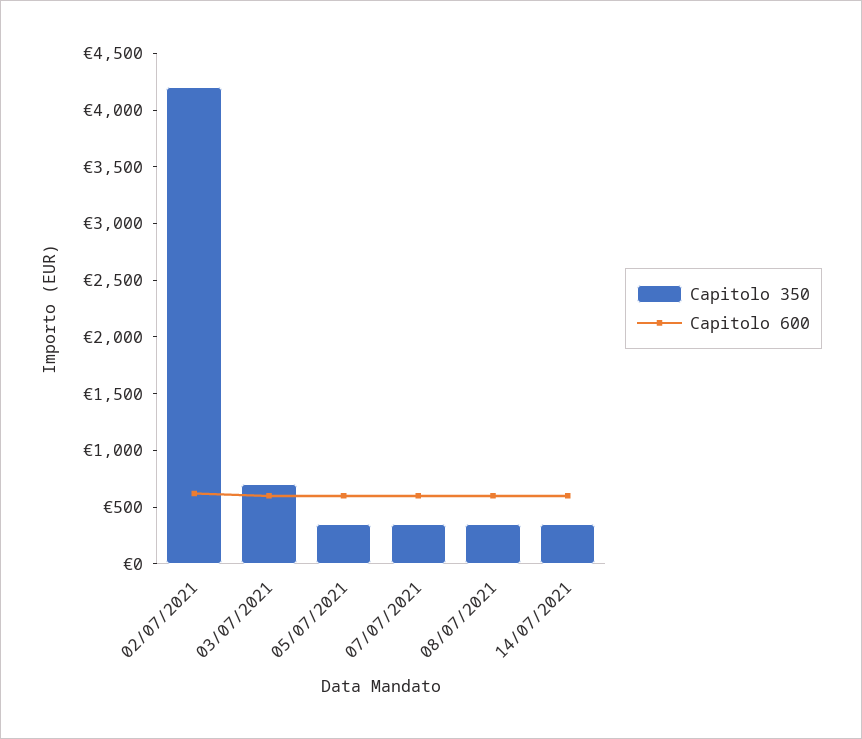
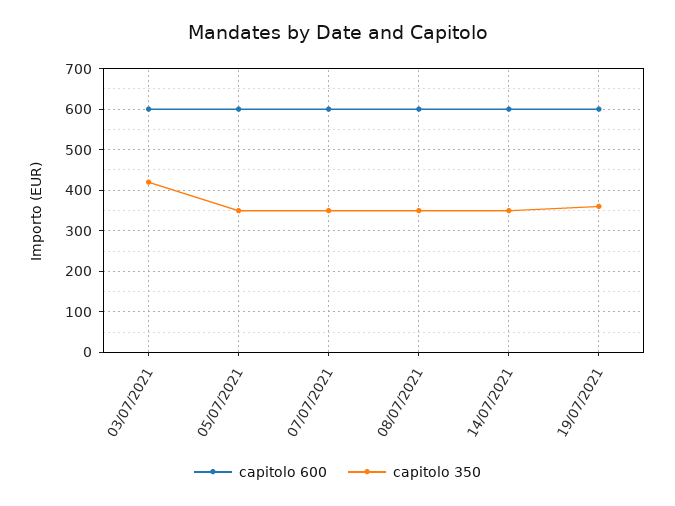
Capitolo 350, 02/07/2021: 4200 -> none
Capitolo 600, 02/07/2021: 600 -> none
Capitolo 350, 03/07/2021: 700 -> 420
Capitolo 600, 19/07/2021: none -> 600
Capitolo 350, 19/07/2021: none -> 360

